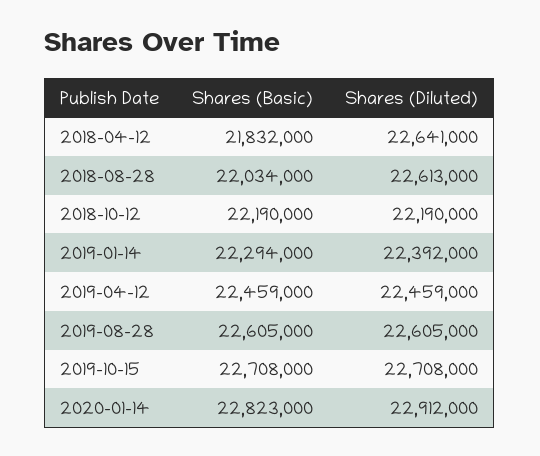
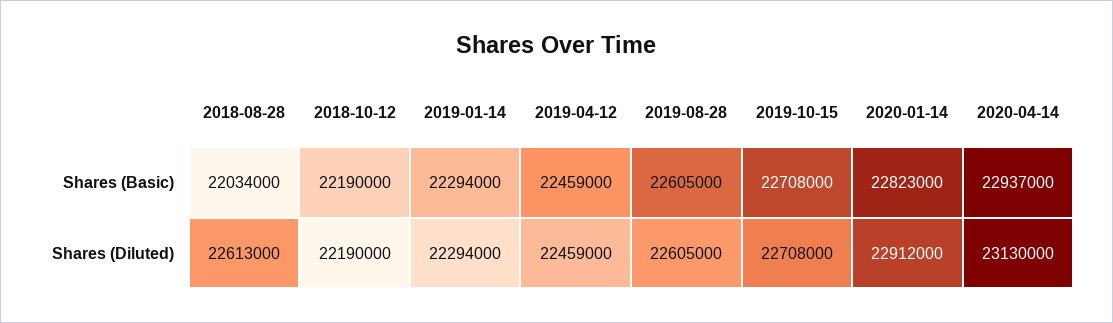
Shares (Basic), 2018-04-12: 21832000 -> none
Shares (Diluted), 2018-04-12: 22641000 -> none
Shares (Diluted), 2019-01-14: 22392000 -> 22294000
Shares (Basic), 2020-04-14: none -> 22937000
Shares (Diluted), 2020-04-14: none -> 23130000

